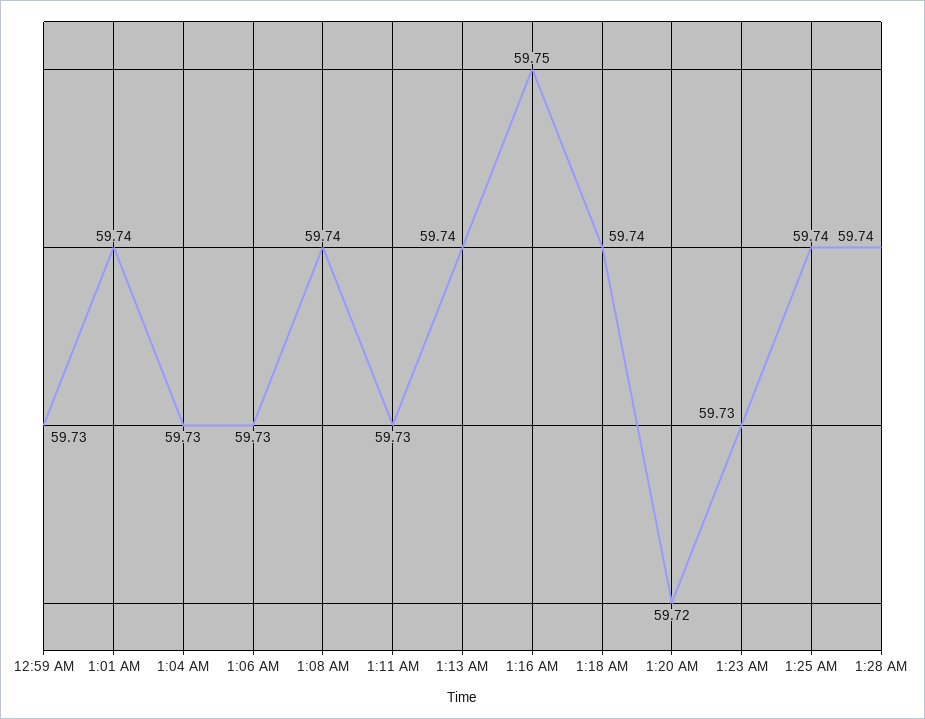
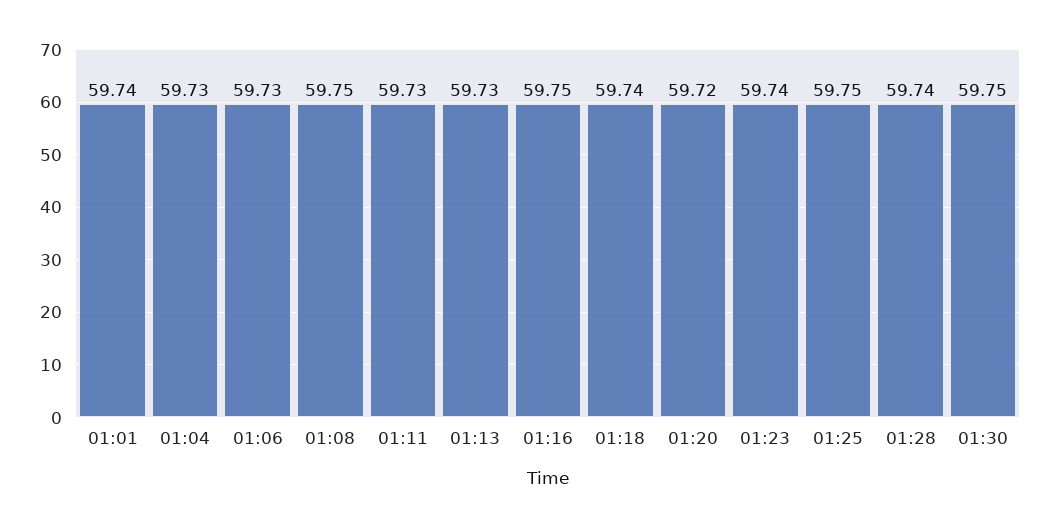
12:59 AM: 59.73 -> none
1:08 AM: 59.74 -> 59.75
1:13 AM: 59.74 -> 59.73
1:23 AM: 59.73 -> 59.74
1:25 AM: 59.74 -> 59.75
01:30: none -> 59.75

